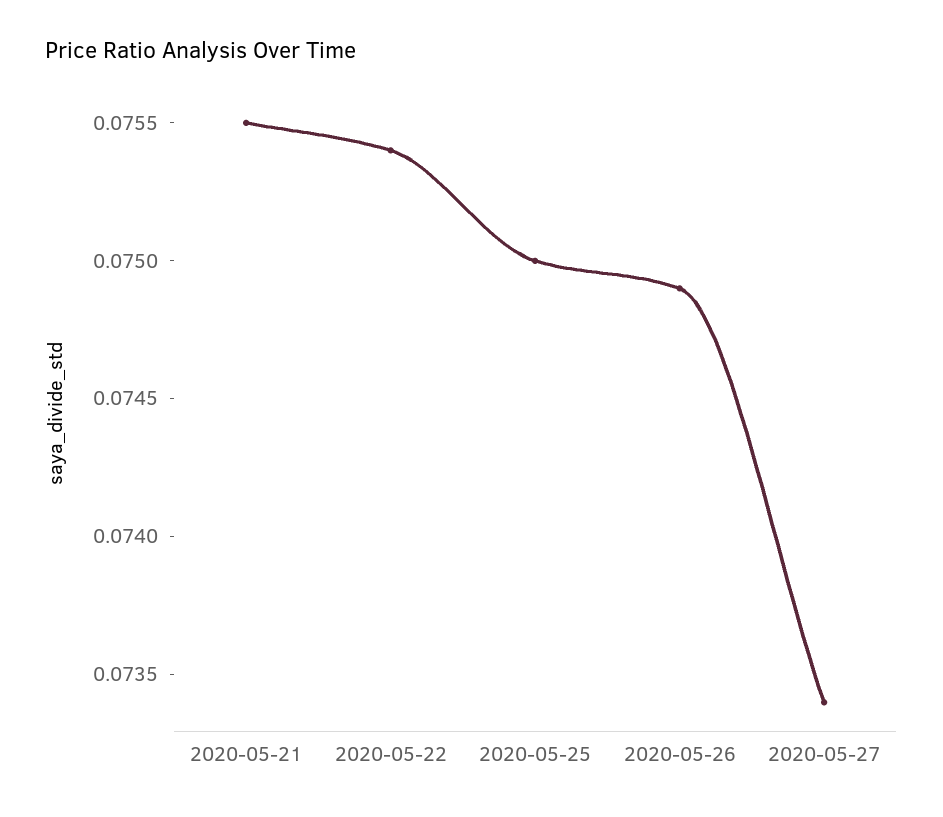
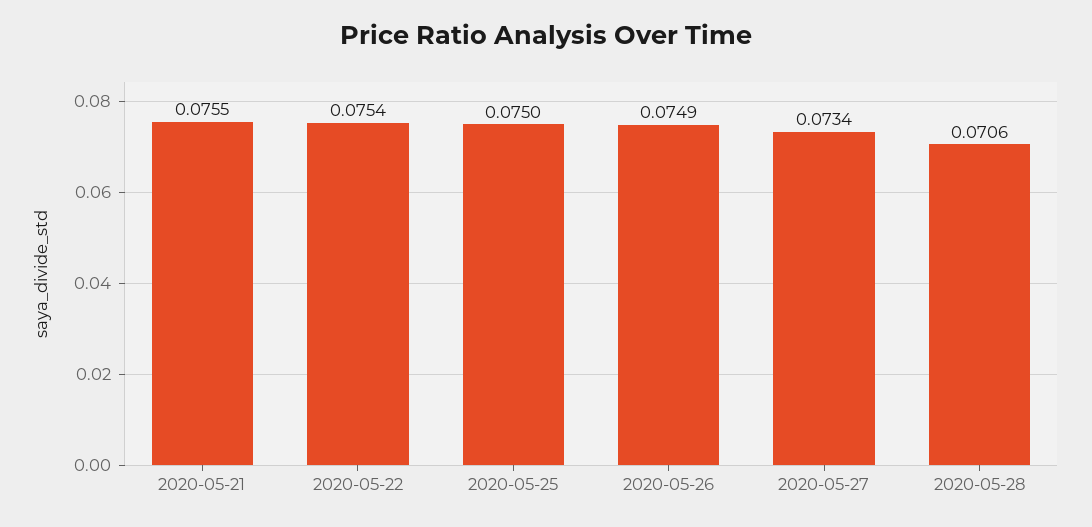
2020-05-28: none -> 0.0706

